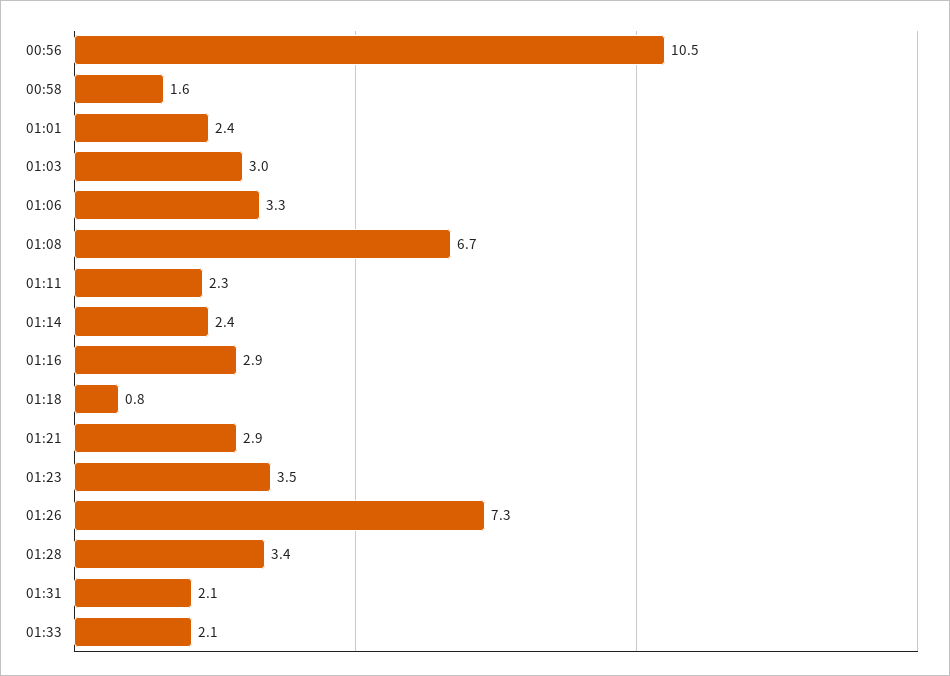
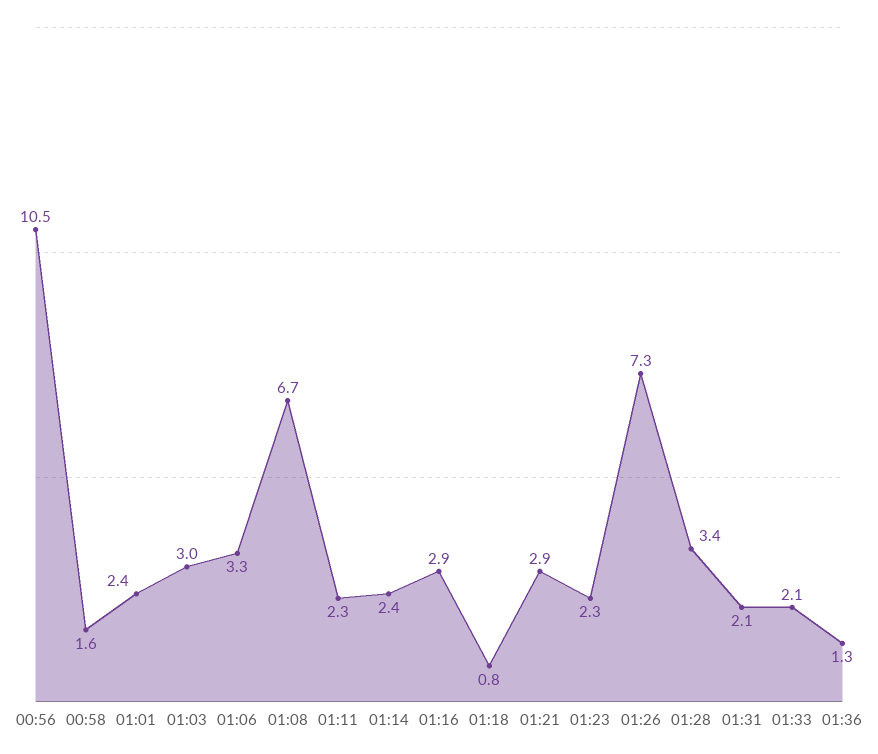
01:23: 3.5 -> 2.3
01:36: none -> 1.3

